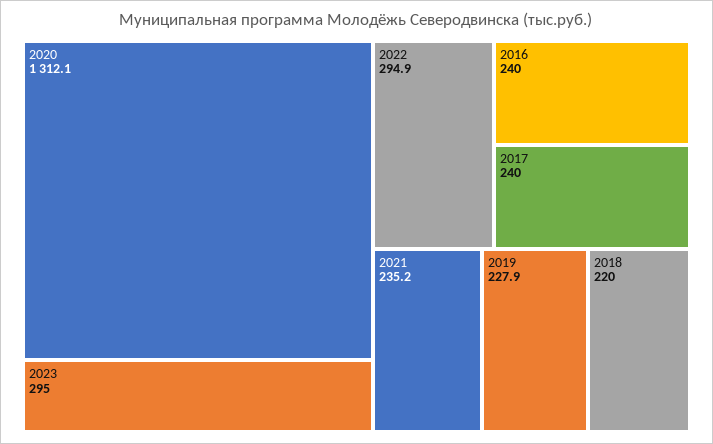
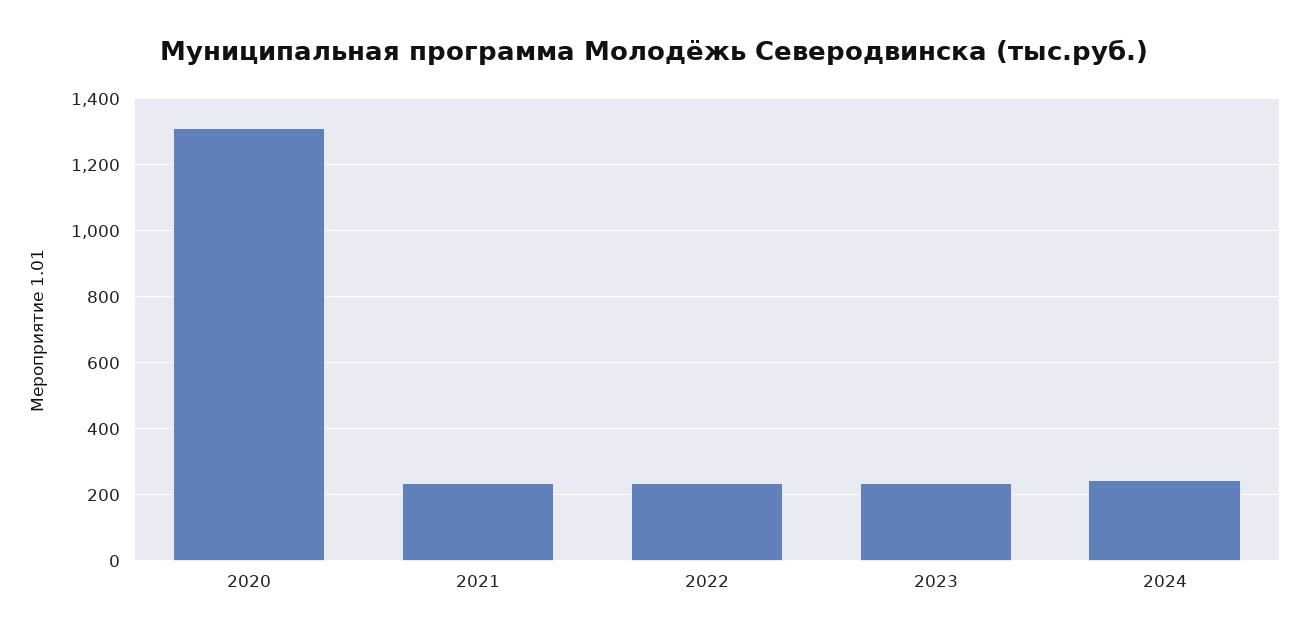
2023: 295 -> 240
2022: 294.9 -> 240
2016: 240 -> none
2017: 240 -> none
2019: 227.9 -> none
2018: 220 -> none
2024: none -> 240

